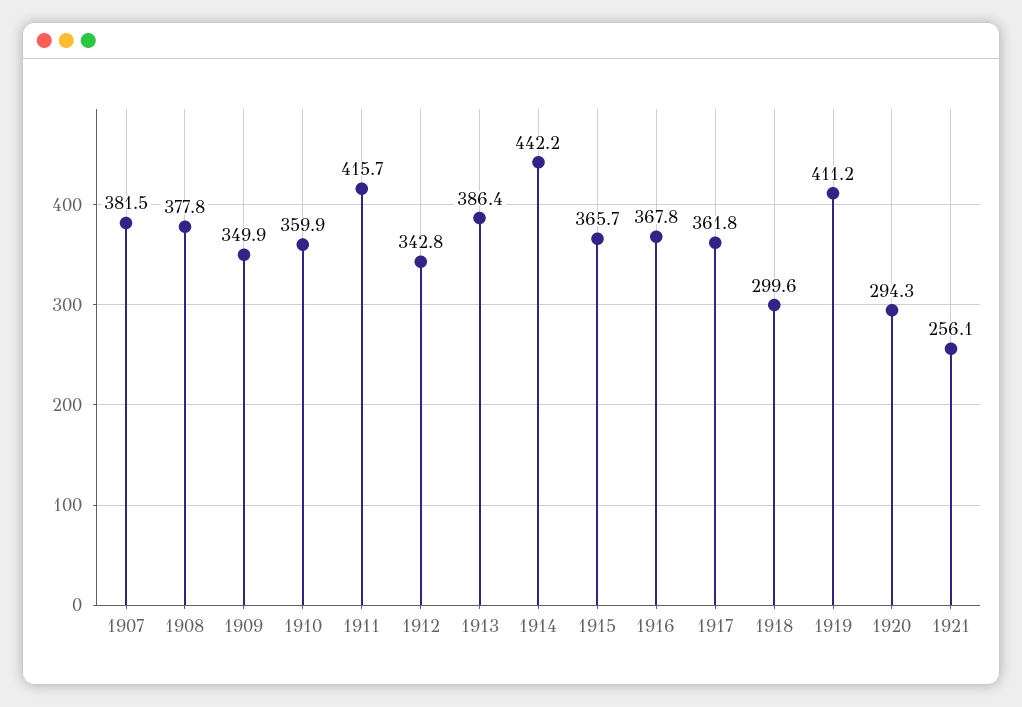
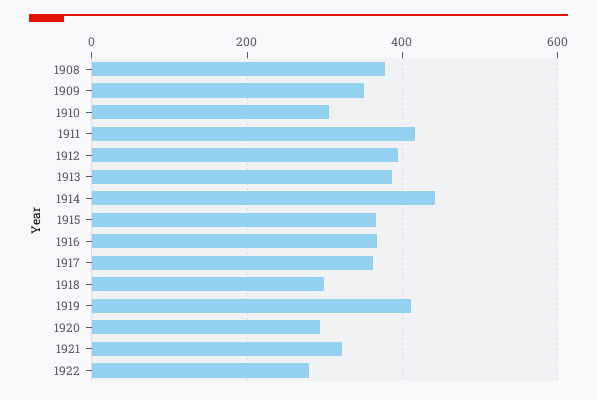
1907: 381.5 -> none
1910: 359.9 -> 300
1912: 342.8 -> 400
1921: 256.1 -> 320
1922: none -> 280

